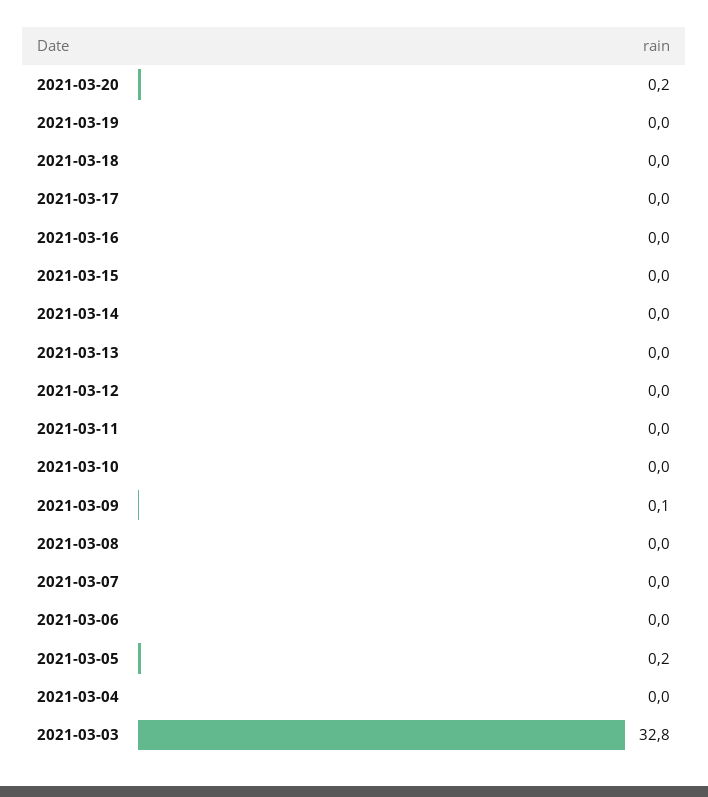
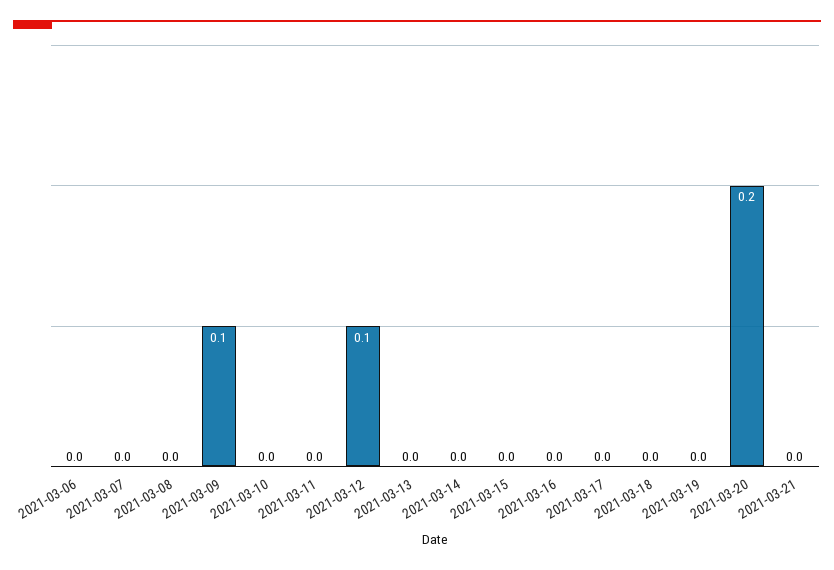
2021-03-12: 0 -> 0.1
2021-03-05: 0.2 -> none
2021-03-04: 0 -> none
2021-03-03: 32.8 -> none
2021-03-21: none -> 0

